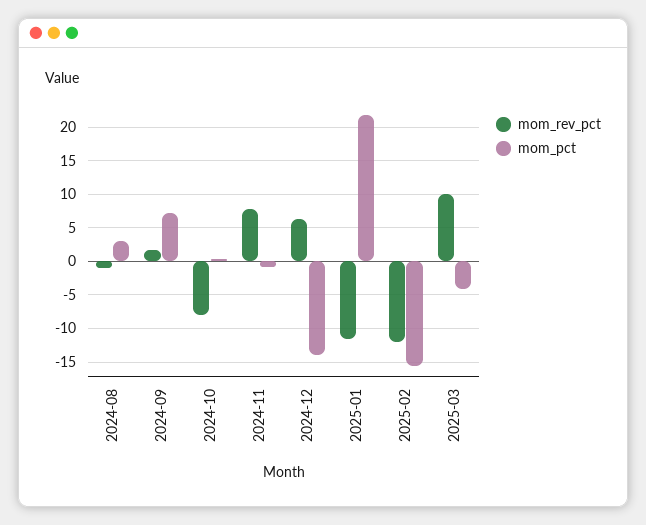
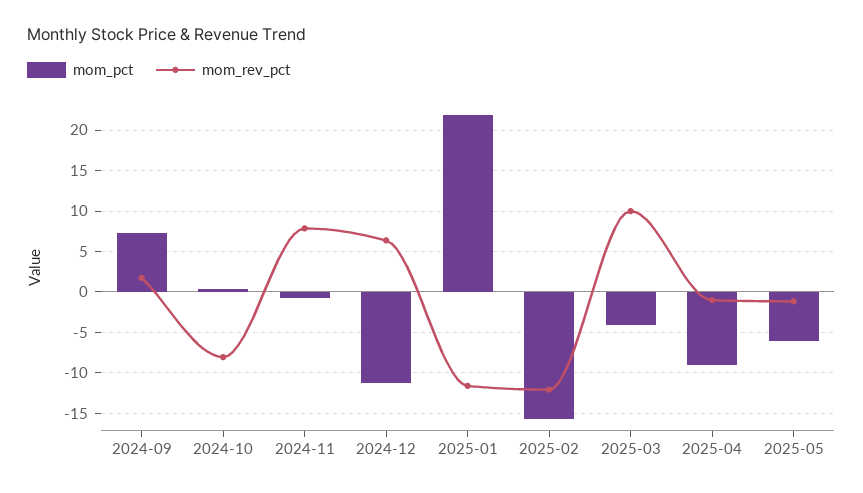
mom_rev_pct, 2024-08: -1 -> none
mom_pct, 2024-08: 3 -> none
mom_pct, 2024-12: -14 -> -11
mom_pct, 2025-04: none -> -9
mom_rev_pct, 2025-04: none -> -1
mom_pct, 2025-05: none -> -6
mom_rev_pct, 2025-05: none -> -1

